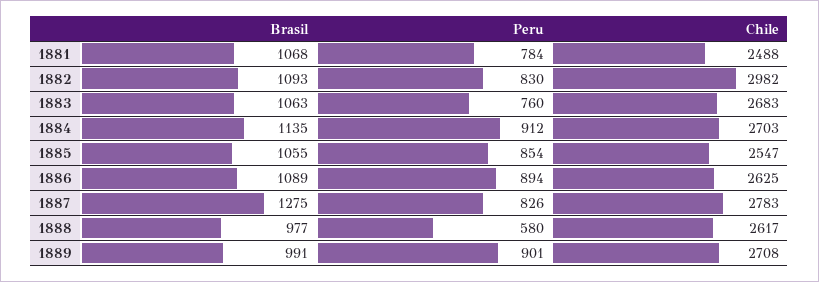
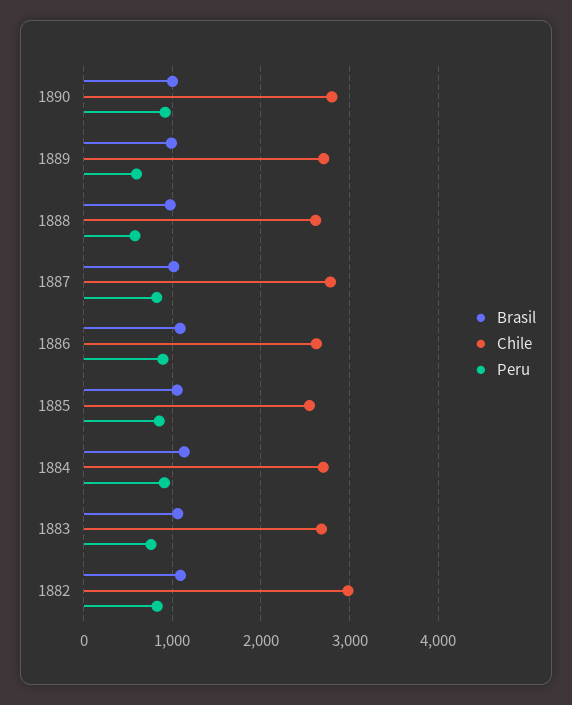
Brasil, 1881: 1068 -> none
Peru, 1881: 784 -> none
Chile, 1881: 2488 -> none
Brasil, 1887: 1275 -> 1000
Peru, 1889: 901 -> 600
Brasil, 1890: none -> 1000
Chile, 1890: none -> 2800
Peru, 1890: none -> 900

